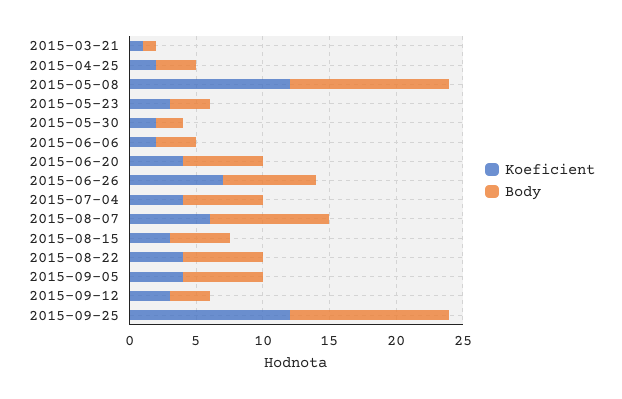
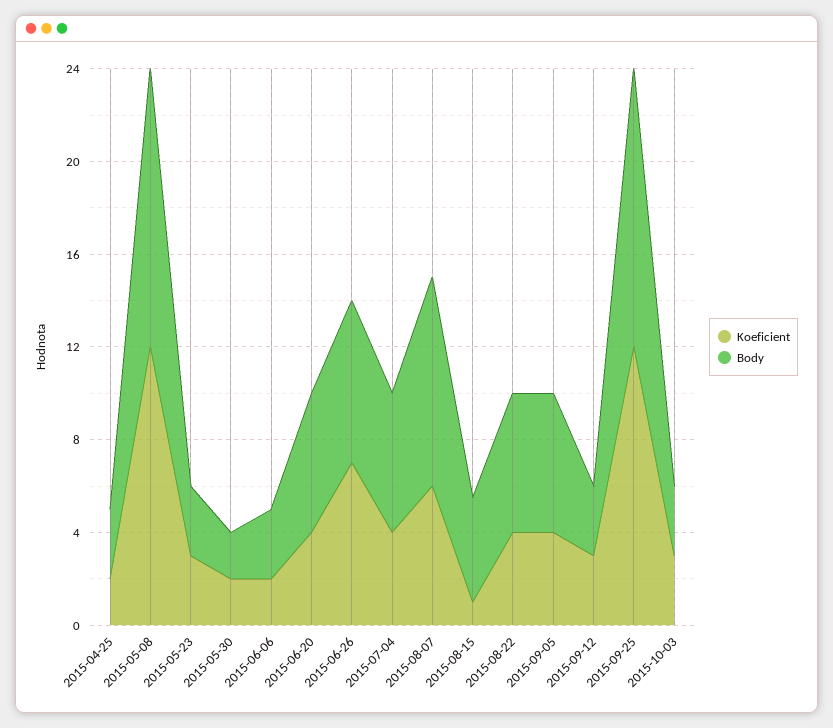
Koeficient, 2015-03-21: 1 -> none
Body, 2015-03-21: 1 -> none
Koeficient, 2015-08-15: 3 -> 1
Koeficient, 2015-10-03: none -> 3
Body, 2015-10-03: none -> 3

